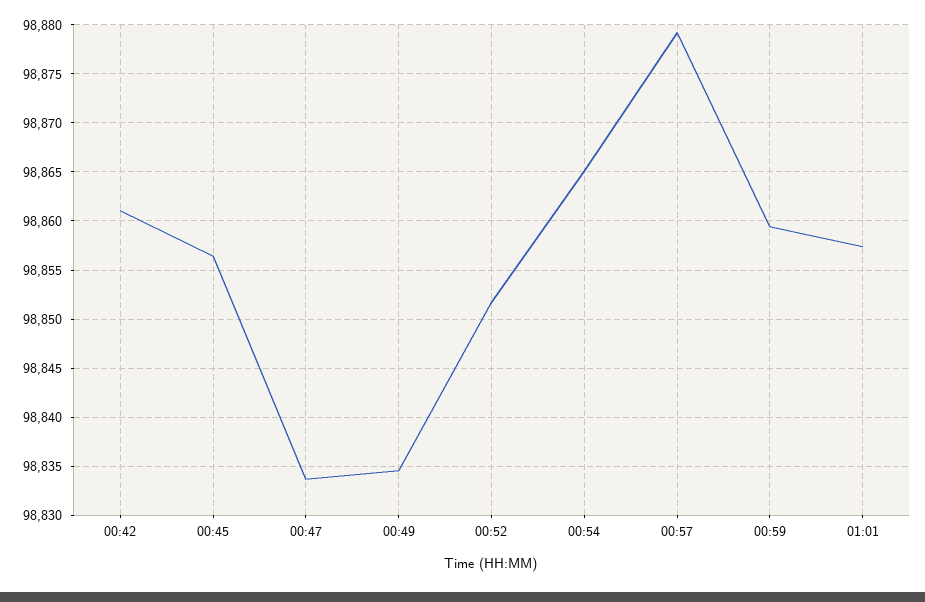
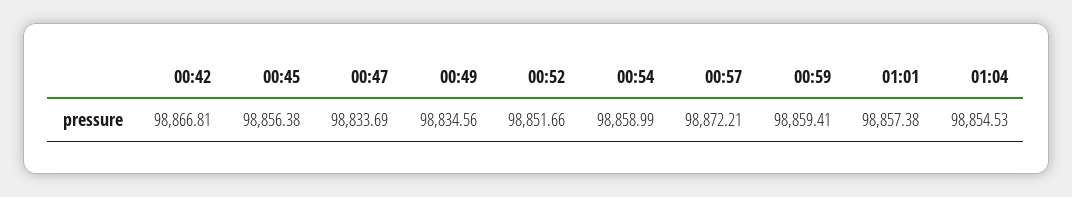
00:42: 98861 -> 98866.81
00:54: 98865 -> 98858.99
00:57: 98879 -> 98872.21
01:04: none -> 98854.53

